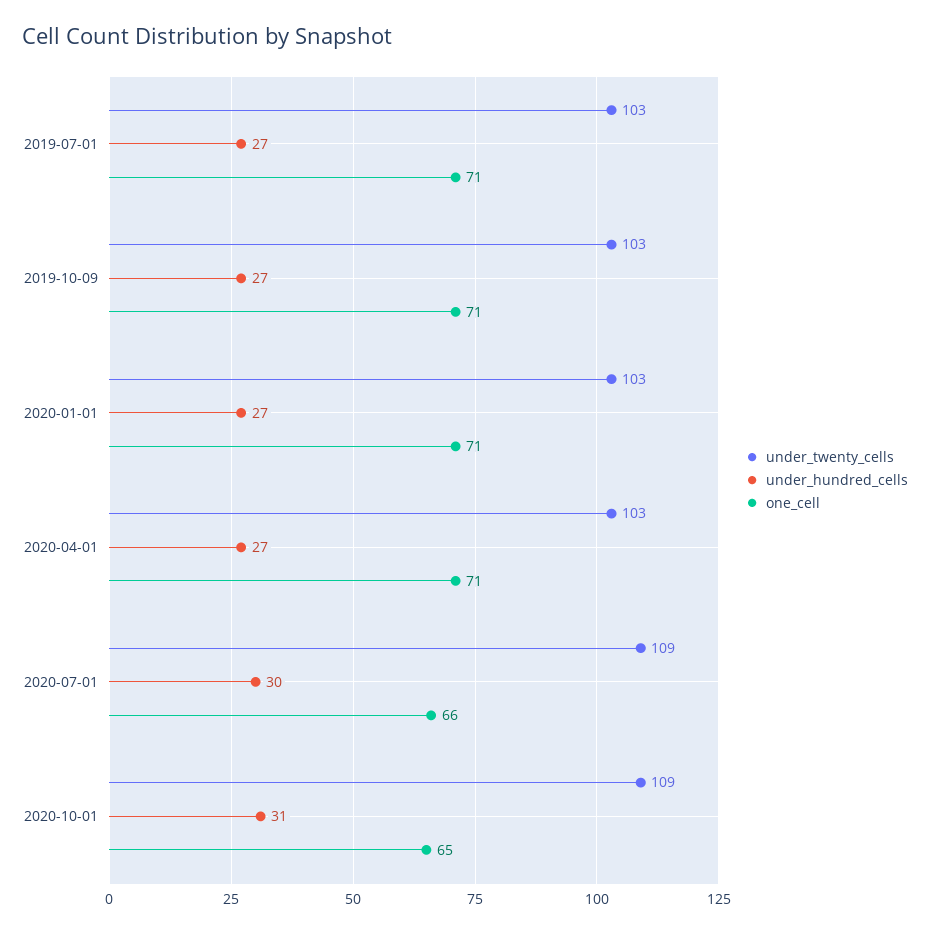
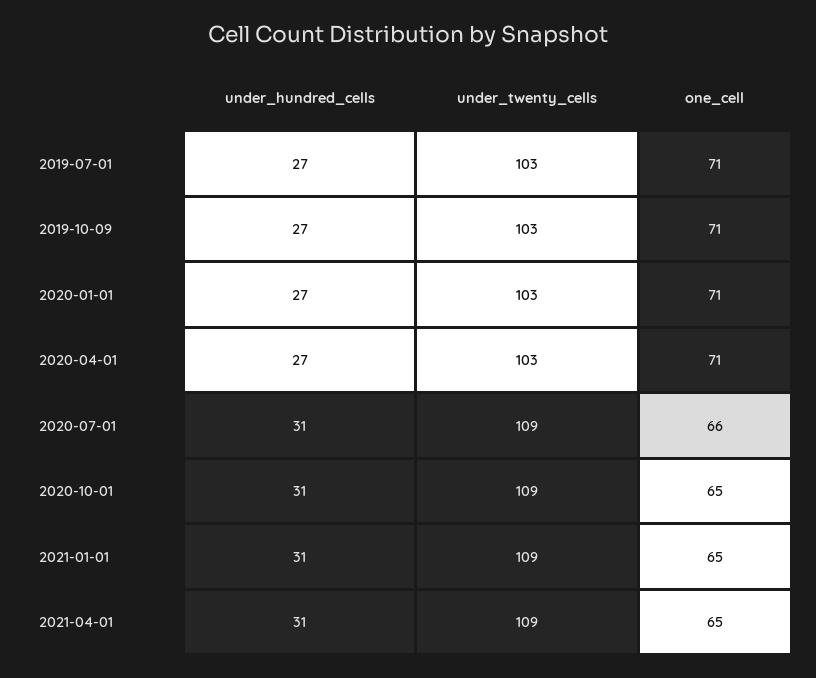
under_hundred_cells, 2020-07-01: 30 -> 31
under_hundred_cells, 2021-01-01: none -> 31
under_twenty_cells, 2021-01-01: none -> 109
one_cell, 2021-01-01: none -> 65
under_hundred_cells, 2021-04-01: none -> 31
under_twenty_cells, 2021-04-01: none -> 109
one_cell, 2021-04-01: none -> 65

